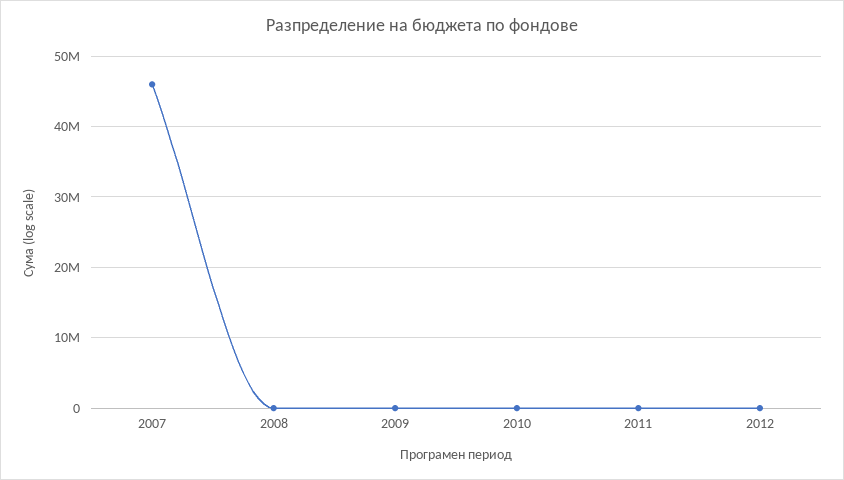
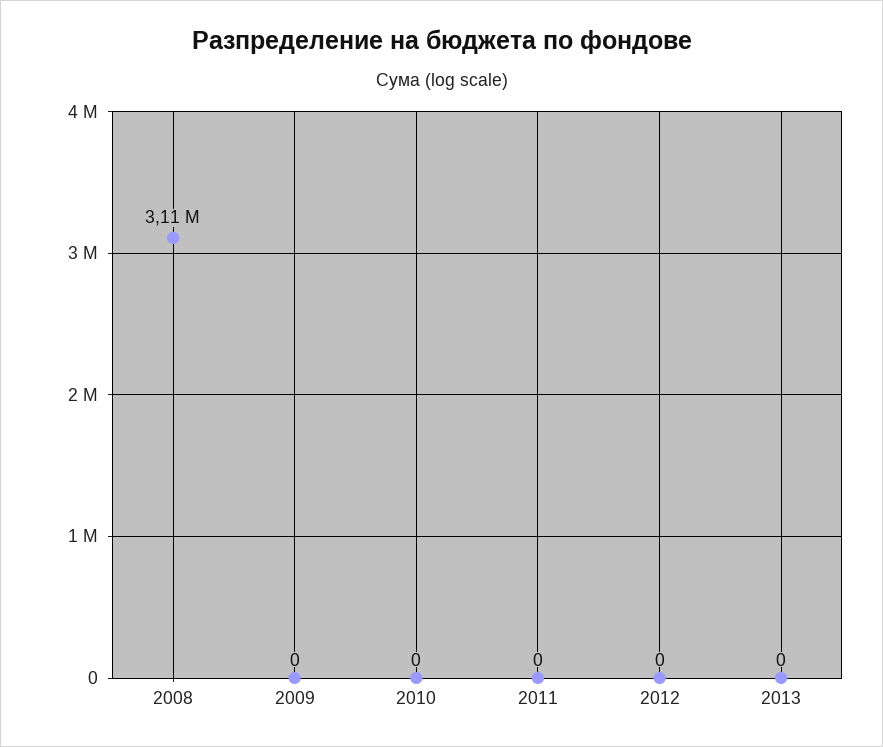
2007: 46000000 -> none
2008: 0 -> 3110000
2013: none -> 0

